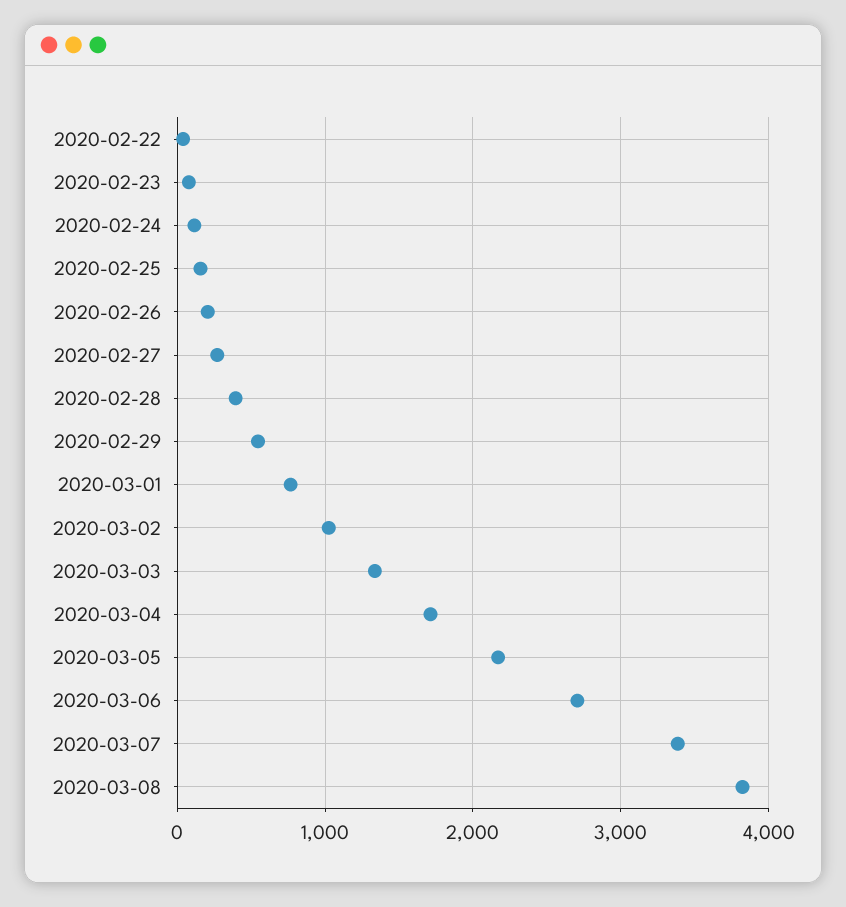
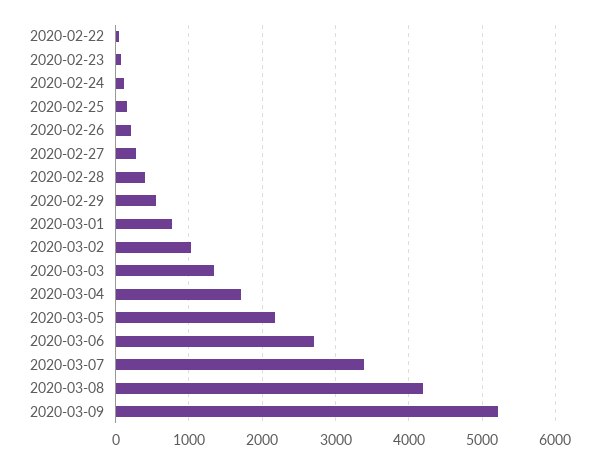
2020-03-08: 3800 -> 4200
2020-03-09: none -> 5200

